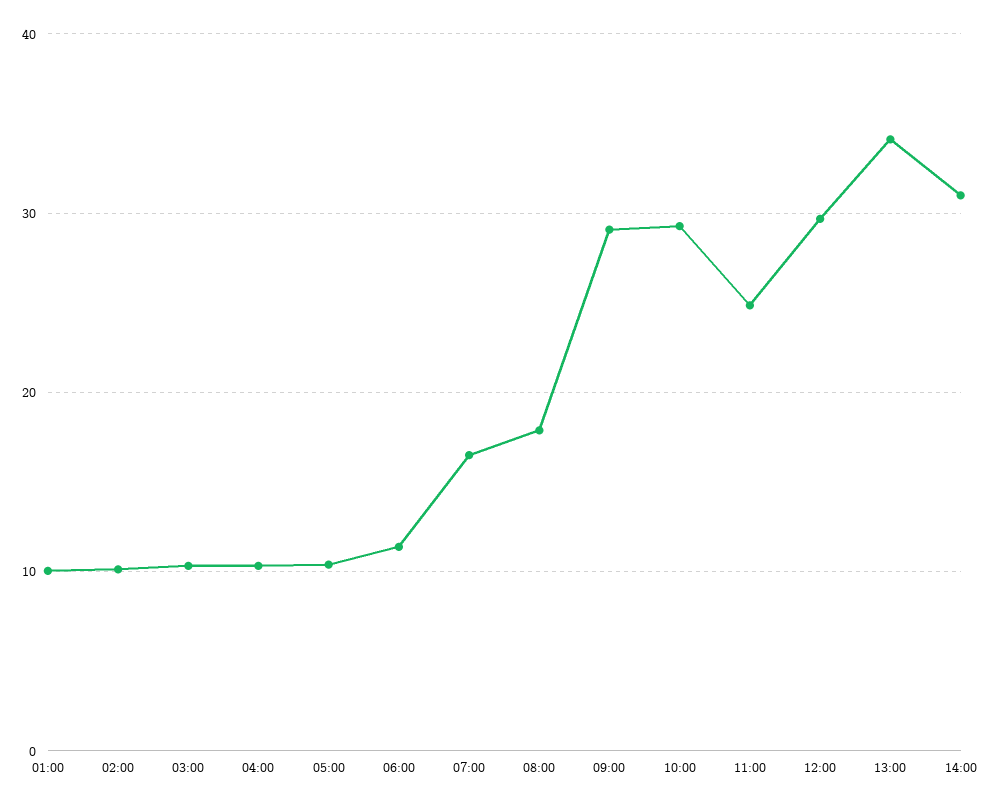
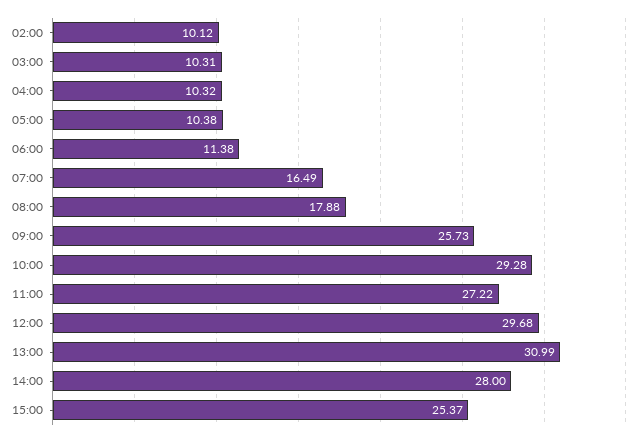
01:00: 10 -> none
09:00: 29 -> 25.73
11:00: 25 -> 27.22
13:00: 34 -> 30.99
14:00: 31 -> 28
15:00: none -> 25.37

